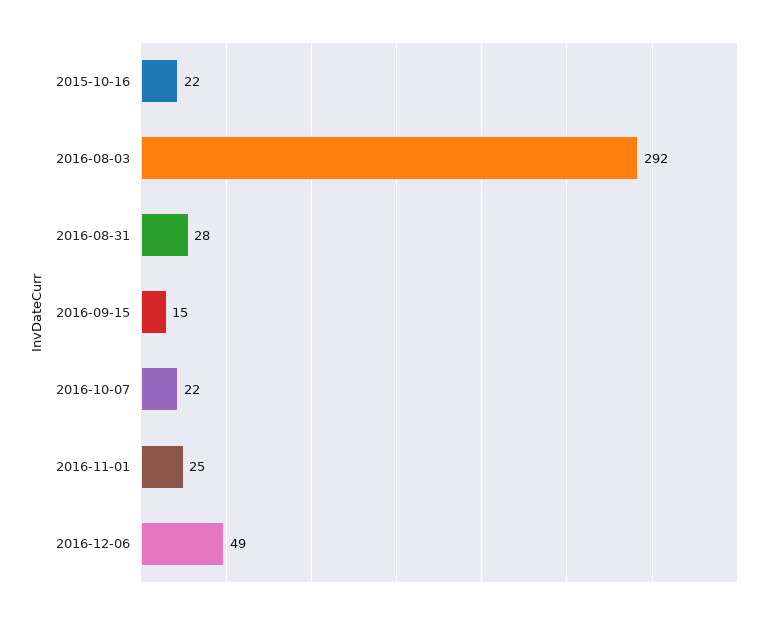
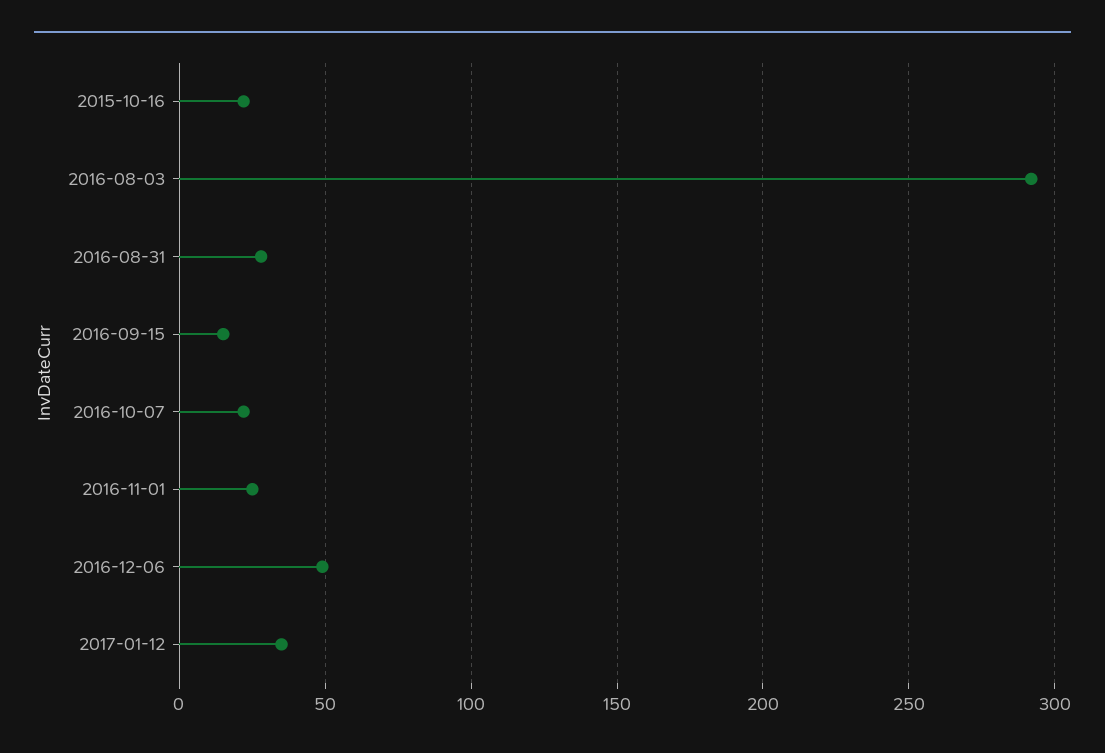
2017-01-12: none -> 35

